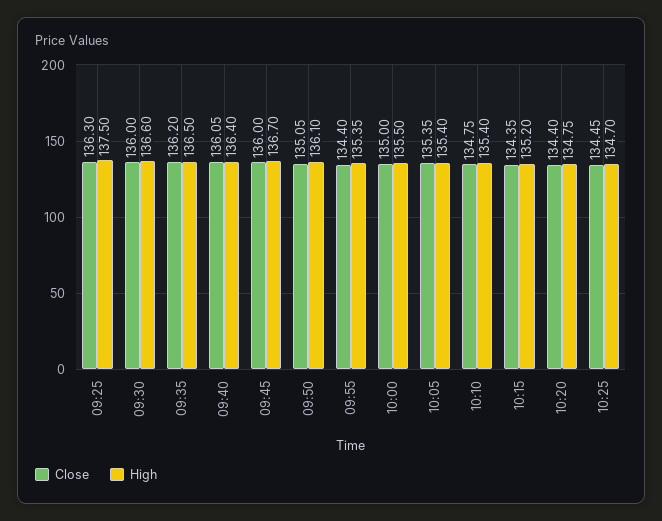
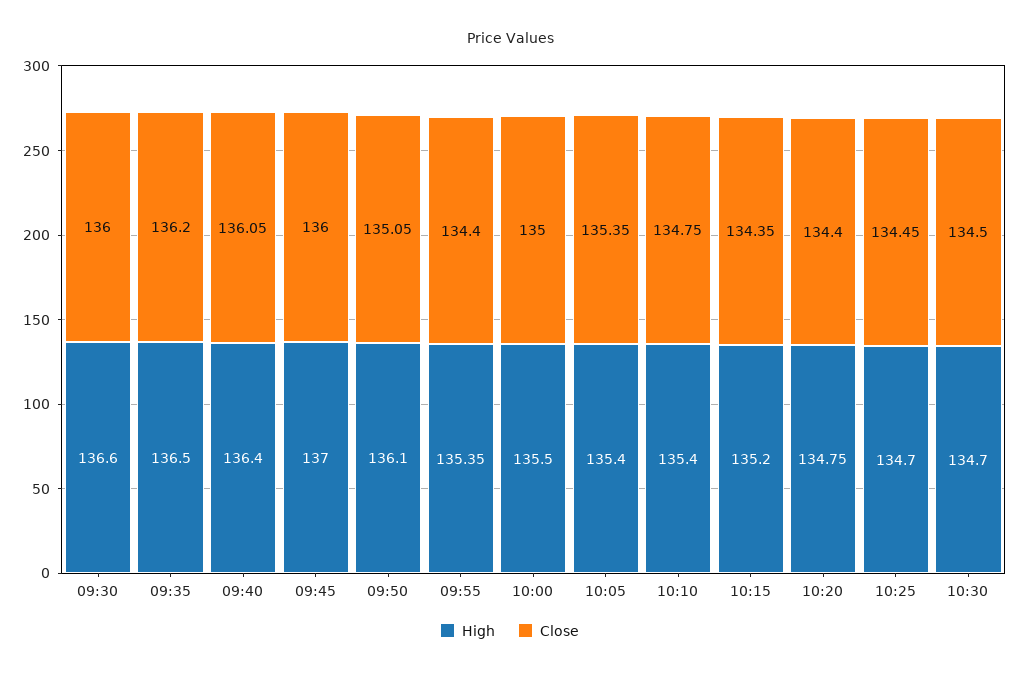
Close, 09:25: 136.3 -> none
High, 09:25: 137.5 -> none
High, 09:45: 136.7 -> 137
High, 10:30: none -> 134.7
Close, 10:30: none -> 134.5

